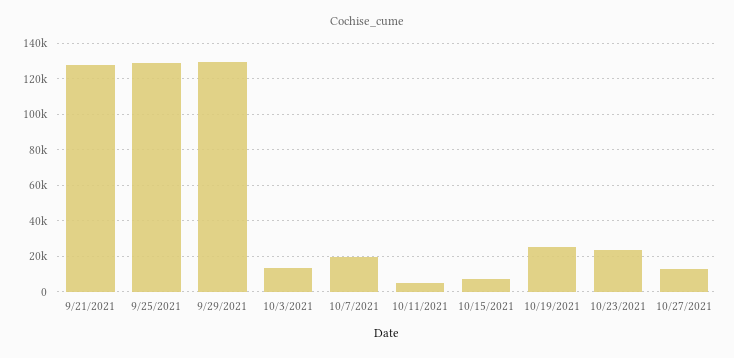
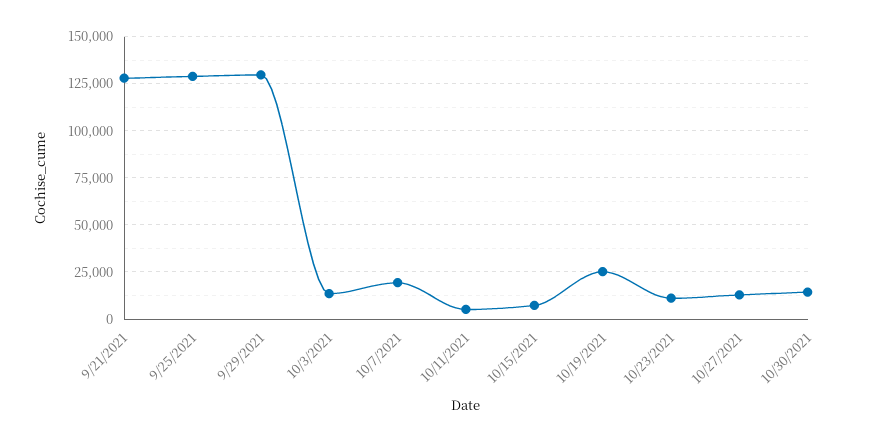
10/23/2021: 25000 -> 10000
10/30/2021: none -> 15000

